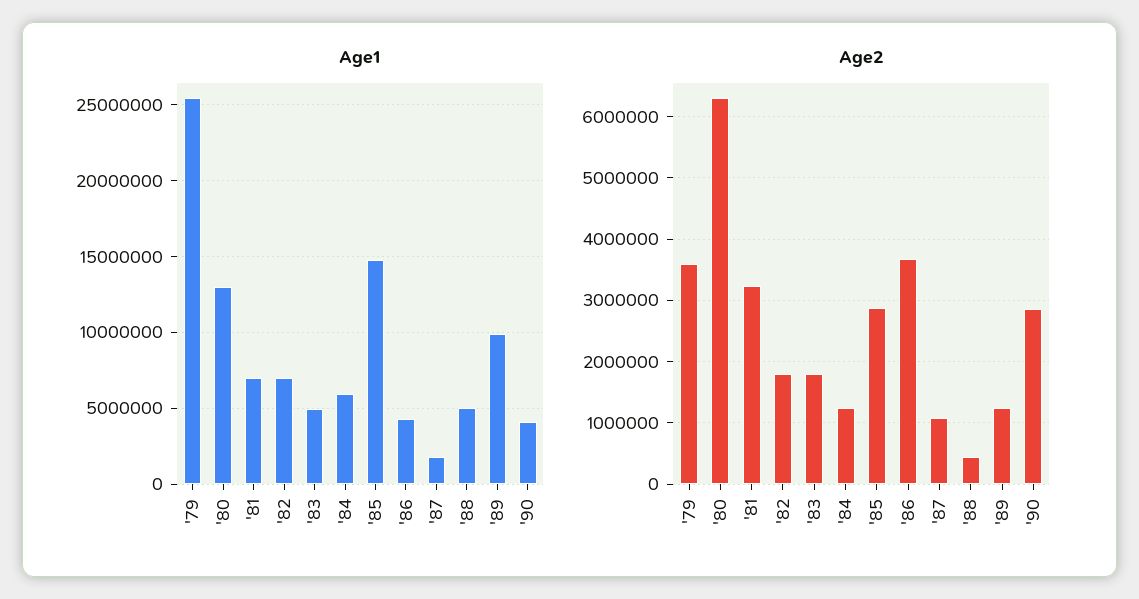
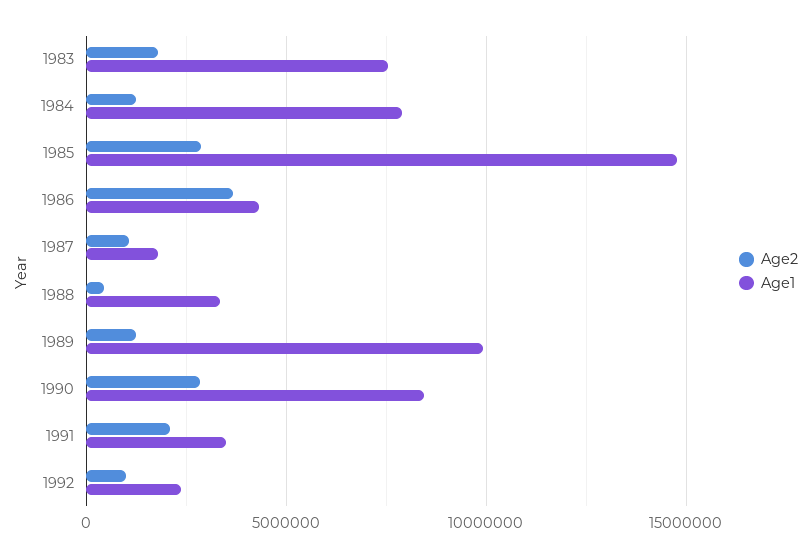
Age1, '79: 25500000 -> none
Age1, '80: 13000000 -> none
Age1, '81: 7000000 -> none
Age1, '82: 7000000 -> none
Age1, '83: 5000000 -> 7500000
Age1, '84: 6000000 -> 8000000
Age1, '88: 5000000 -> 3500000
Age1, '90: 4000000 -> 8500000
Age2, '79: 3600000 -> none
Age2, '80: 6300000 -> none
Age2, '81: 3200000 -> none
Age2, '82: 1800000 -> none
Age2, 1991: none -> 2000000
Age1, 1991: none -> 3500000
Age2, 1992: none -> 1000000
Age1, 1992: none -> 2500000

